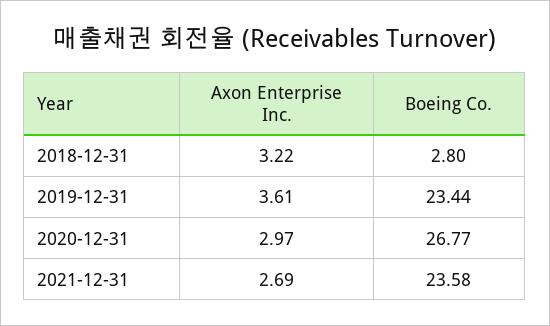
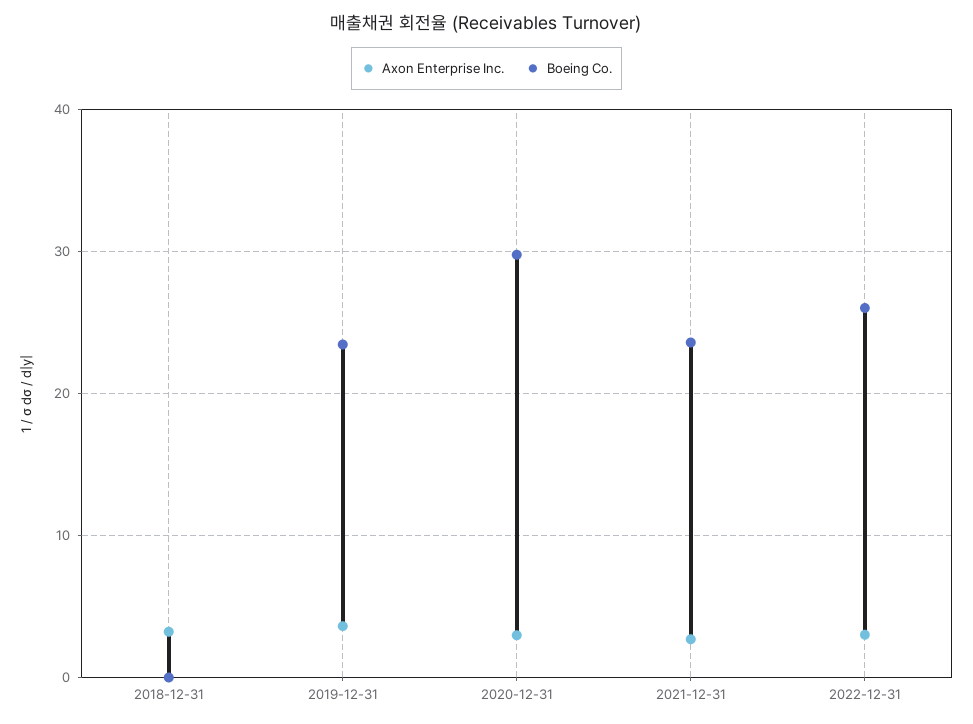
Boeing Co., 2018-12-31: 2.8 -> 0
Boeing Co., 2020-12-31: 26.77 -> 30
Axon Enterprise Inc., 2022-12-31: none -> 3
Boeing Co., 2022-12-31: none -> 26

